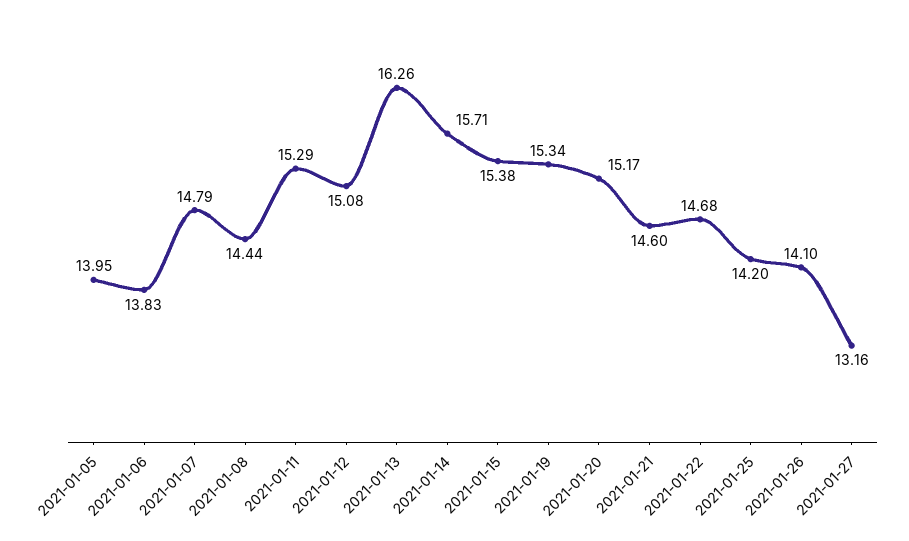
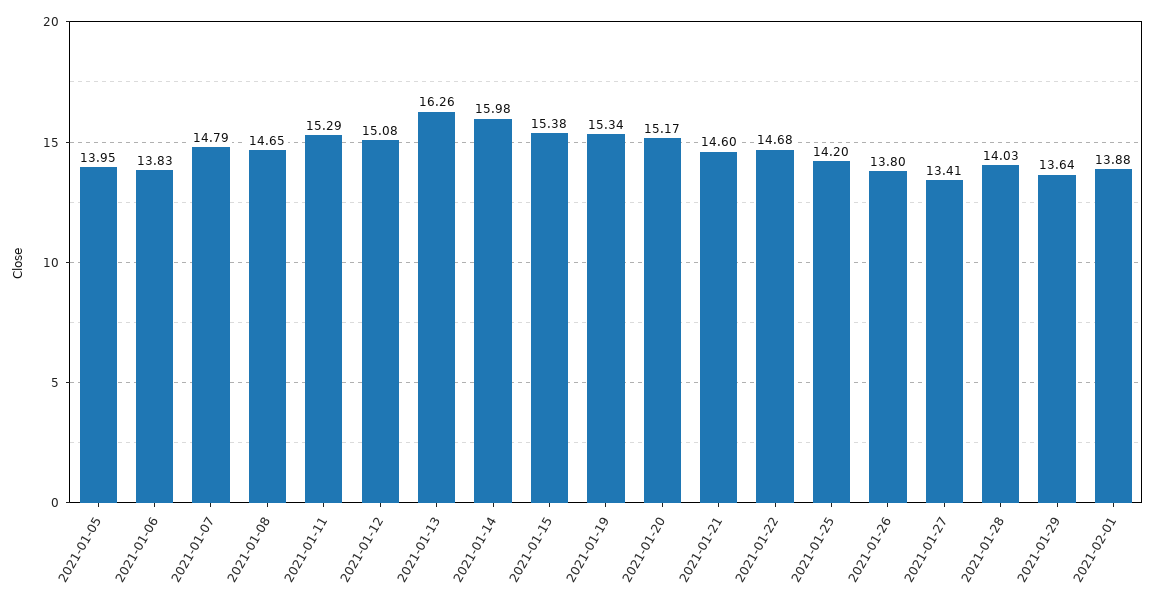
2021-01-08: 14.44 -> 14.65
2021-01-14: 15.71 -> 15.98
2021-01-26: 14.1 -> 13.8
2021-01-27: 13.16 -> 13.41
2021-01-28: none -> 14.03
2021-01-29: none -> 13.64
2021-02-01: none -> 13.88

